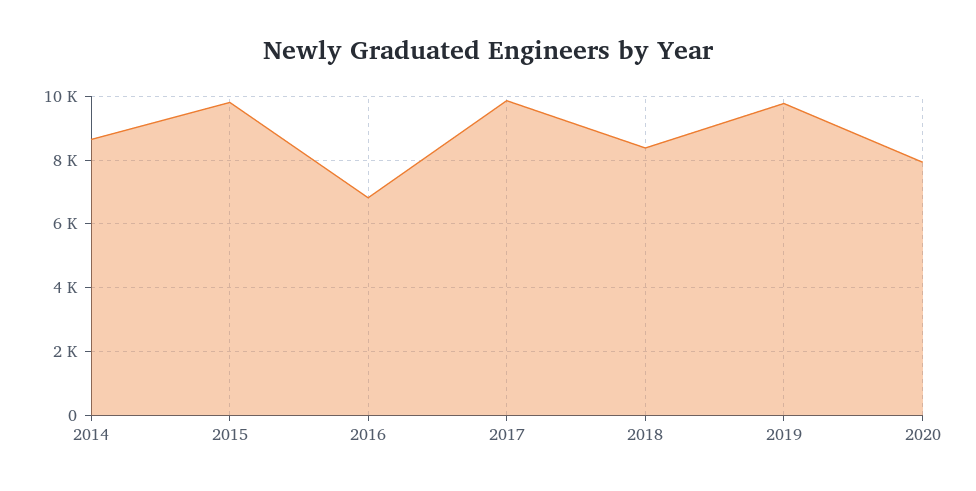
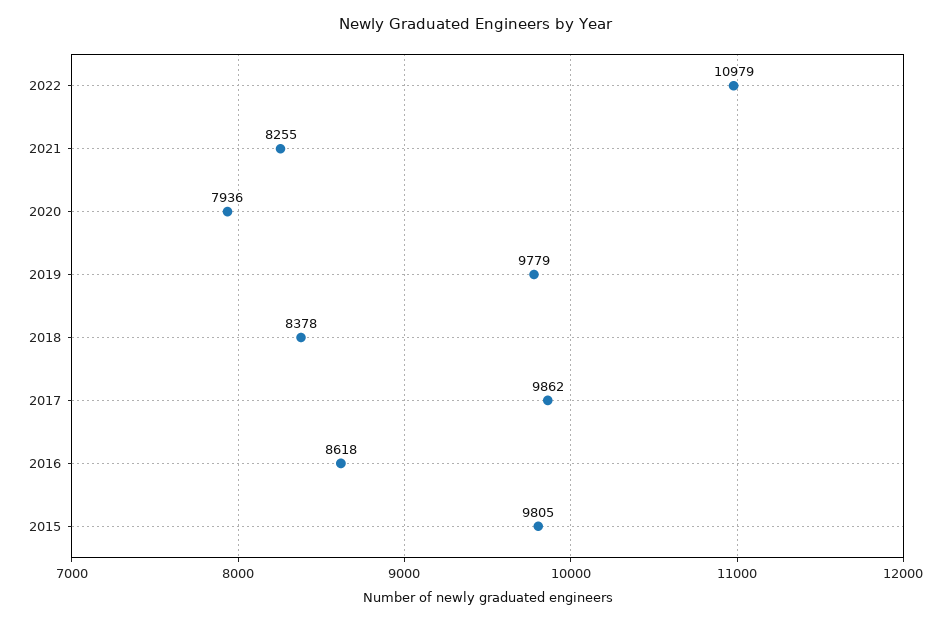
2014: 8600 -> none
2016: 6800 -> 8618
2022: none -> 10979
2021: none -> 8255

